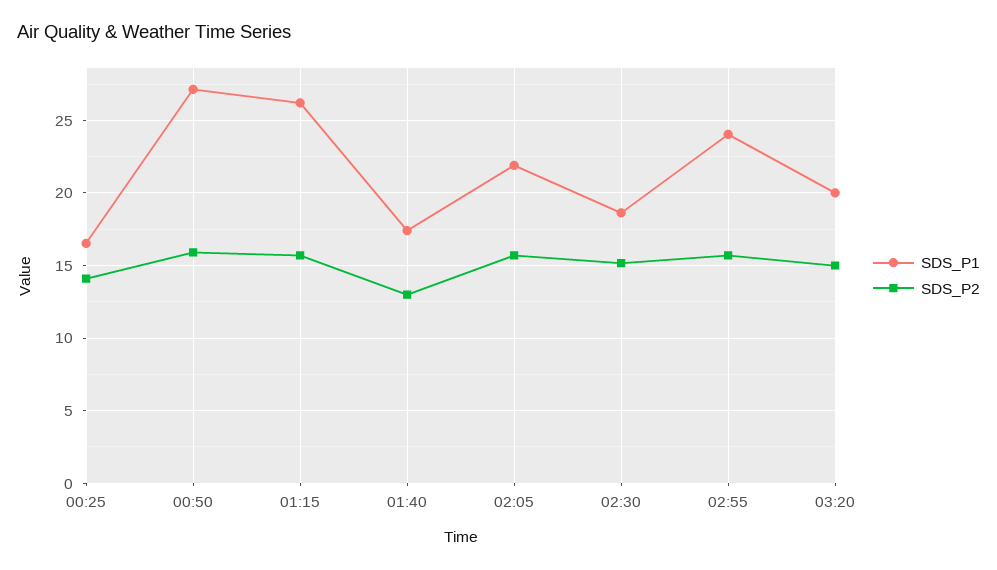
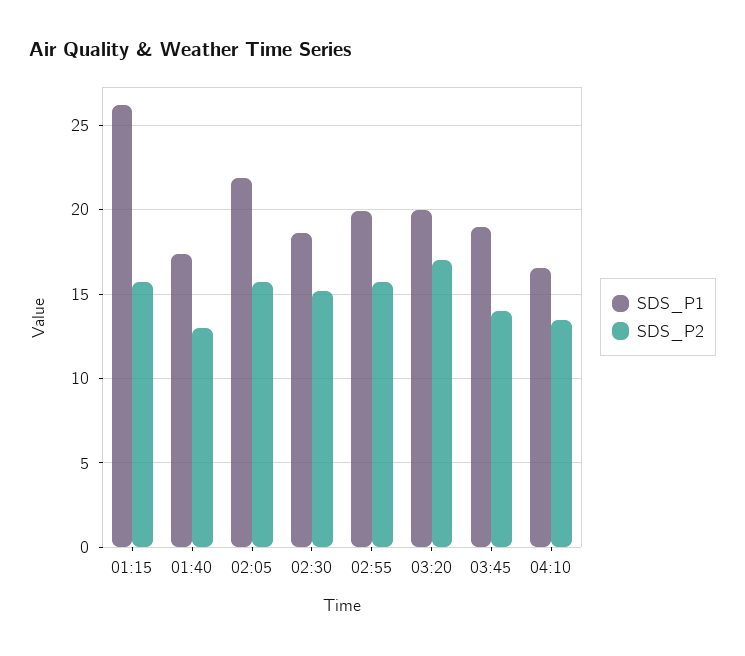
SDS_P1, 00:25: 16.5 -> none
SDS_P2, 00:25: 14 -> none
SDS_P1, 00:50: 27 -> none
SDS_P2, 00:50: 16 -> none
SDS_P1, 02:55: 24 -> 20
SDS_P2, 03:20: 15 -> 17
SDS_P1, 03:45: none -> 19
SDS_P2, 03:45: none -> 14
SDS_P1, 04:10: none -> 16.5
SDS_P2, 04:10: none -> 13.5

